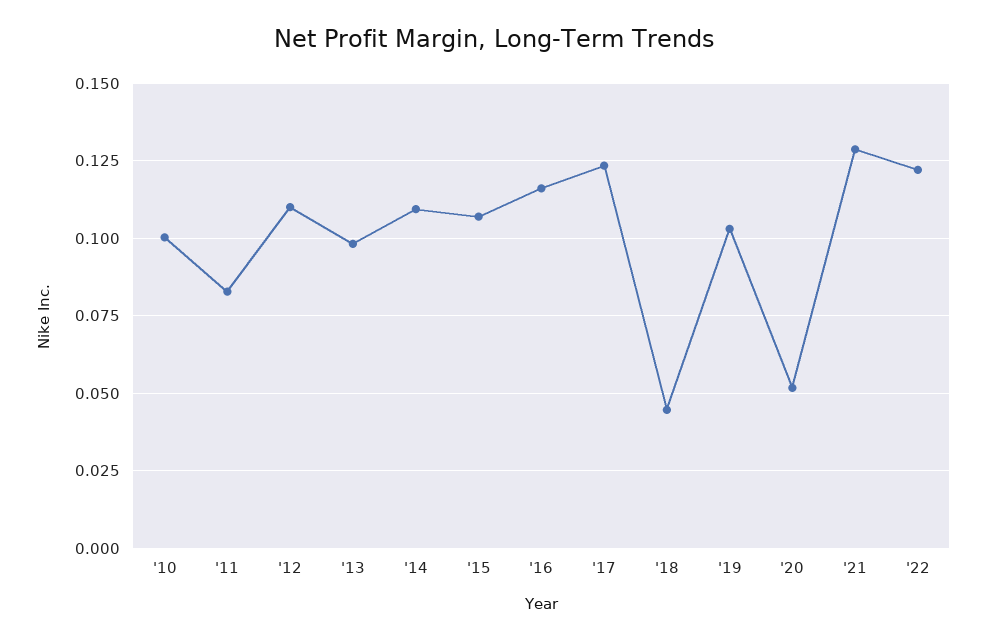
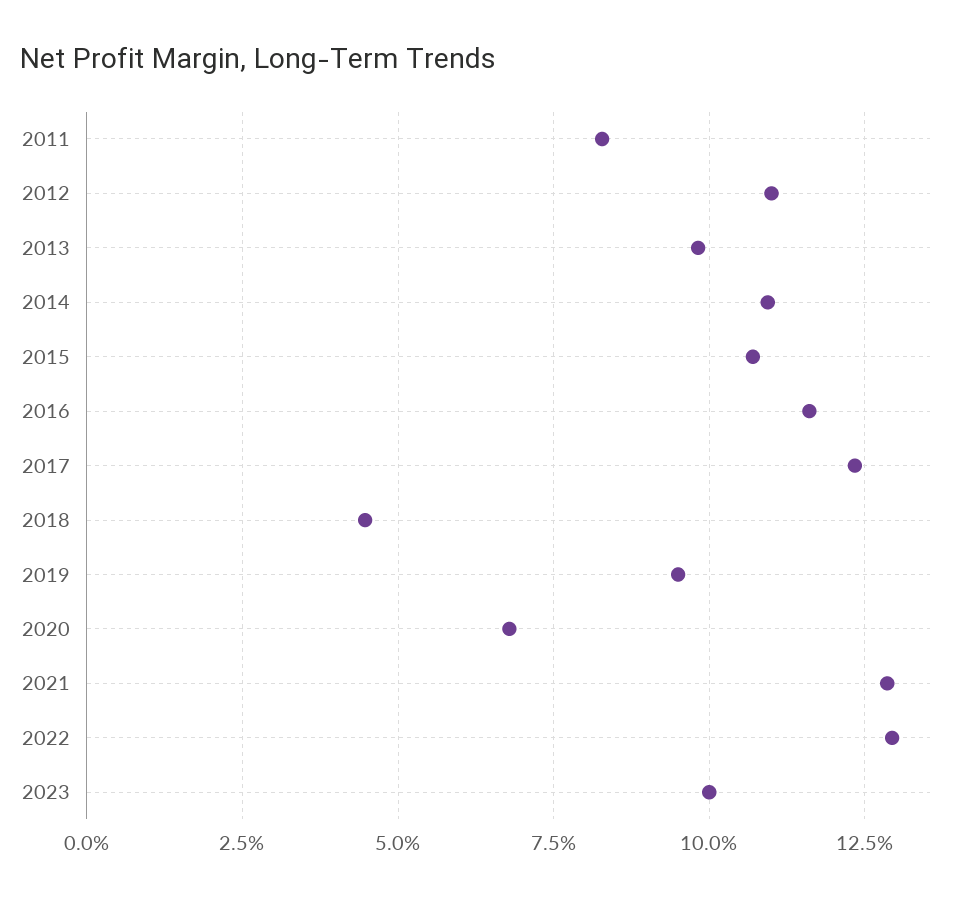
'10: 0.1 -> none
'19: 0.1025 -> 0.095
'20: 0.0525 -> 0.0675
'22: 0.1225 -> 0.13
2023: none -> 0.1

